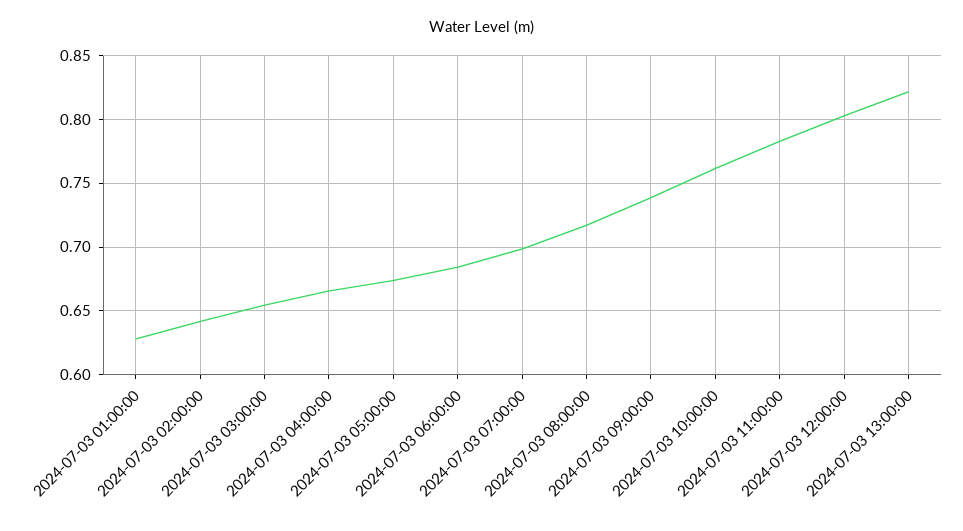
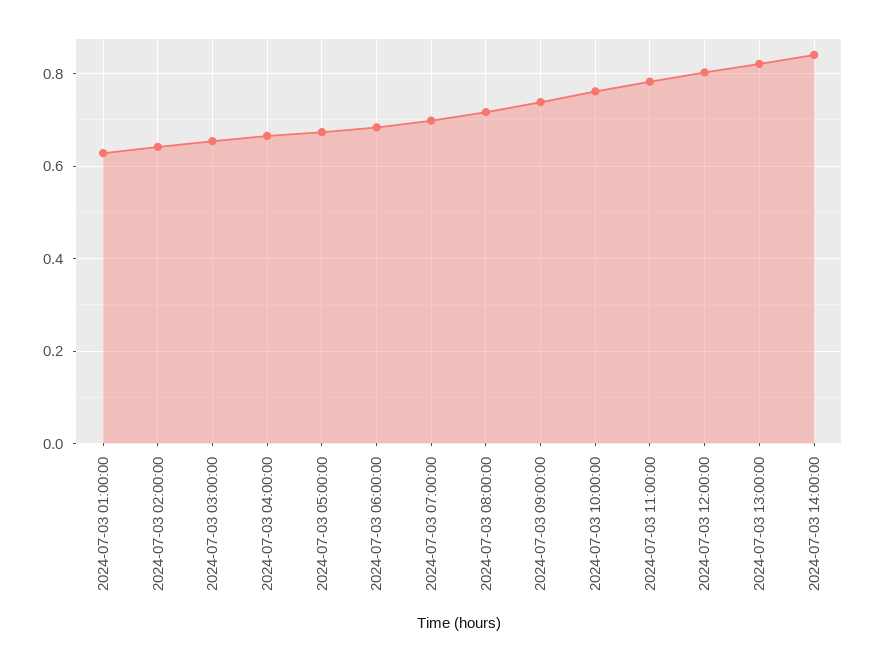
2024-07-03 14:00:00: none -> 0.84

